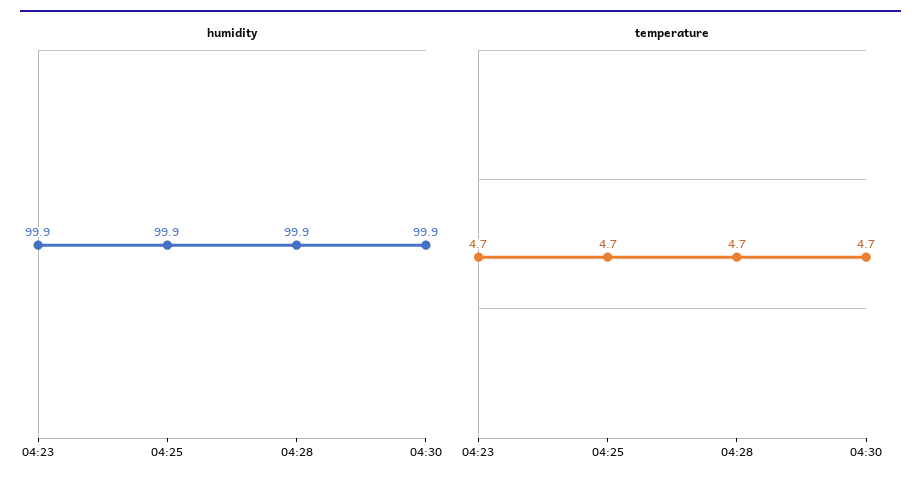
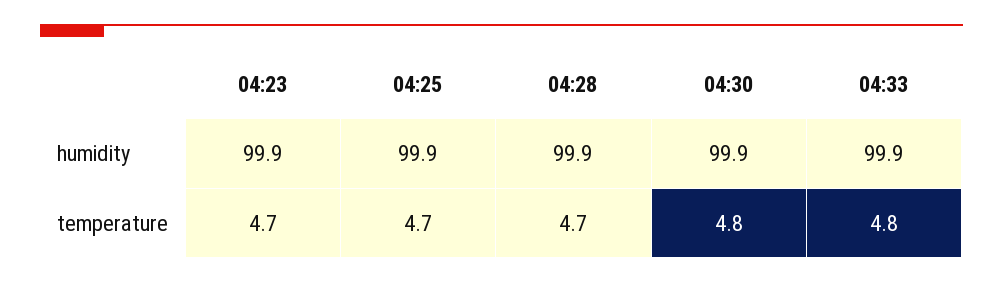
temperature, 04:30: 4.7 -> 4.8
humidity, 04:33: none -> 99.9
temperature, 04:33: none -> 4.8

